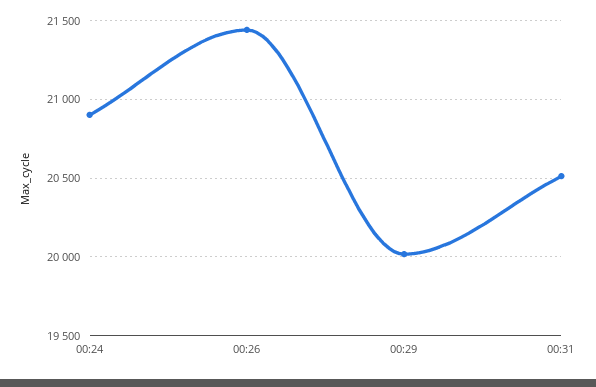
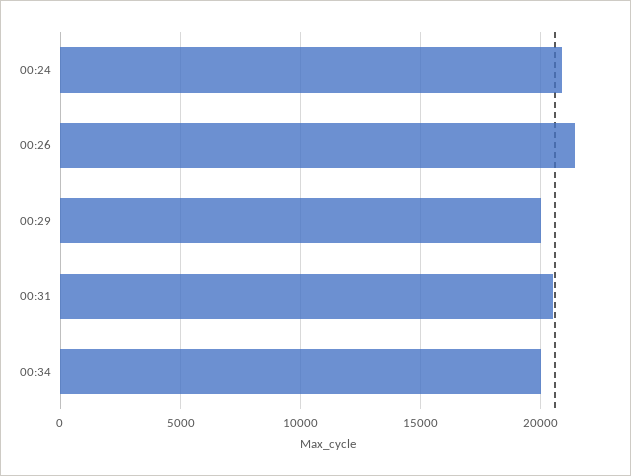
00:34: none -> 20000

